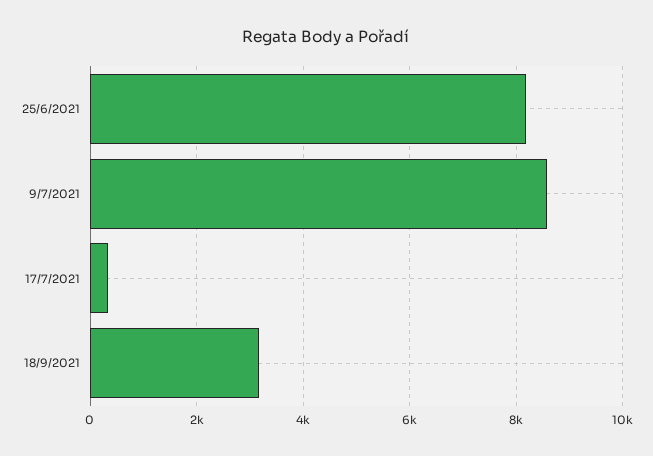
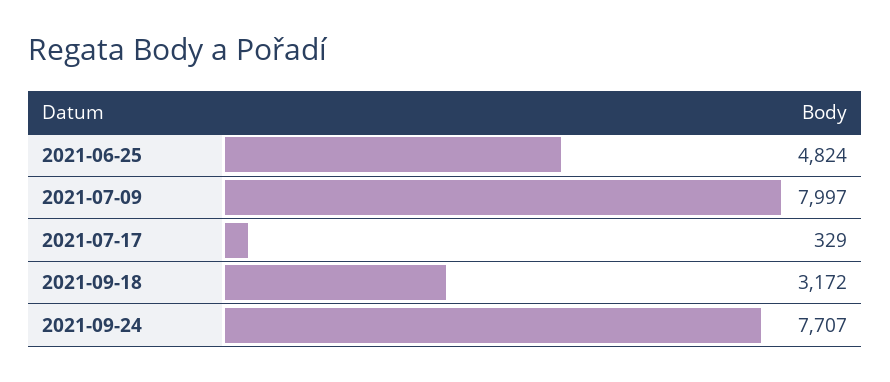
25/6/2021: 8200 -> 4824
9/7/2021: 8600 -> 7997
2021-09-24: none -> 7707

